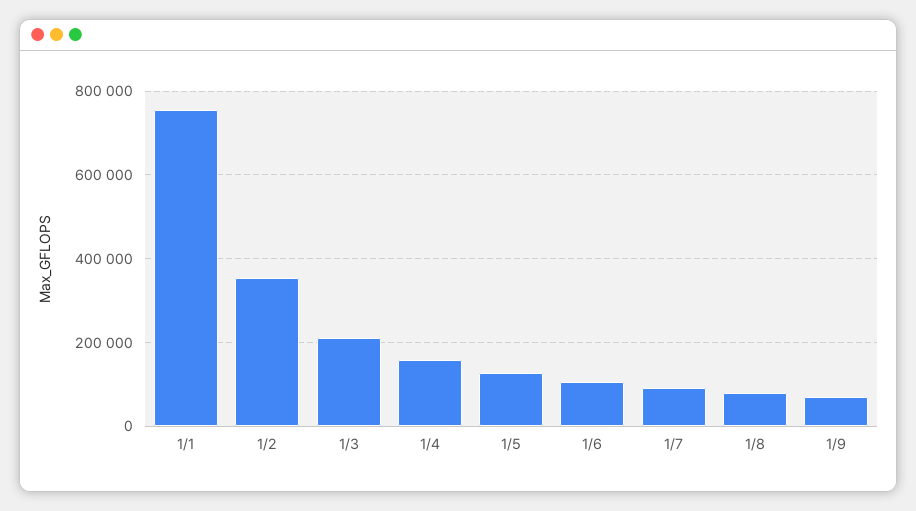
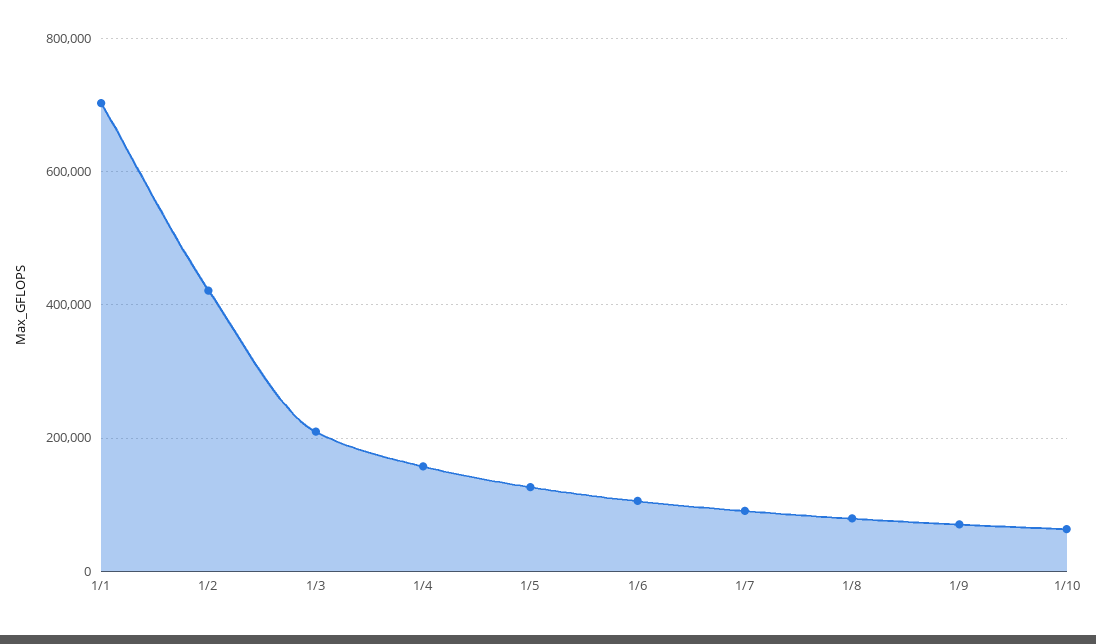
1/1: 760000 -> 700000
1/2: 360000 -> 420000
1/10: none -> 60000

